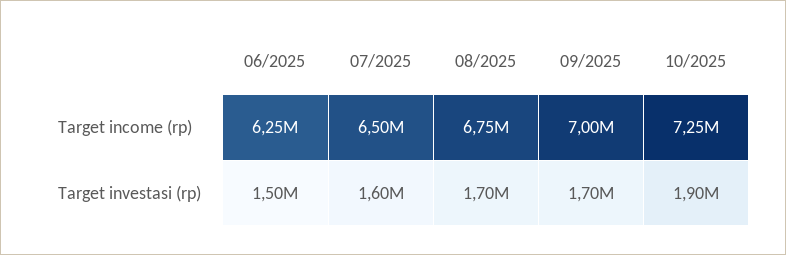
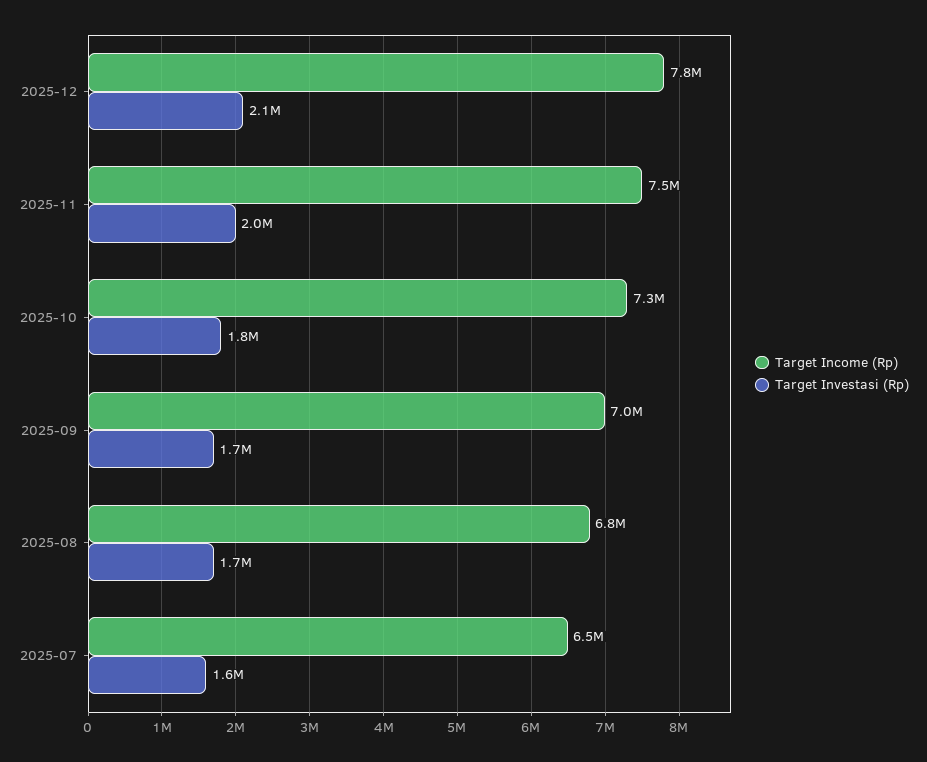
Target income (rp), 06/2025: 6250000 -> none
Target investasi (rp), 06/2025: 1500000 -> none
Target investasi (rp), 10/2025: 1900000 -> 1800000
Target income (rp), 2025-12: none -> 7800000
Target investasi (rp), 2025-12: none -> 2100000
Target income (rp), 2025-11: none -> 7500000
Target investasi (rp), 2025-11: none -> 2000000

